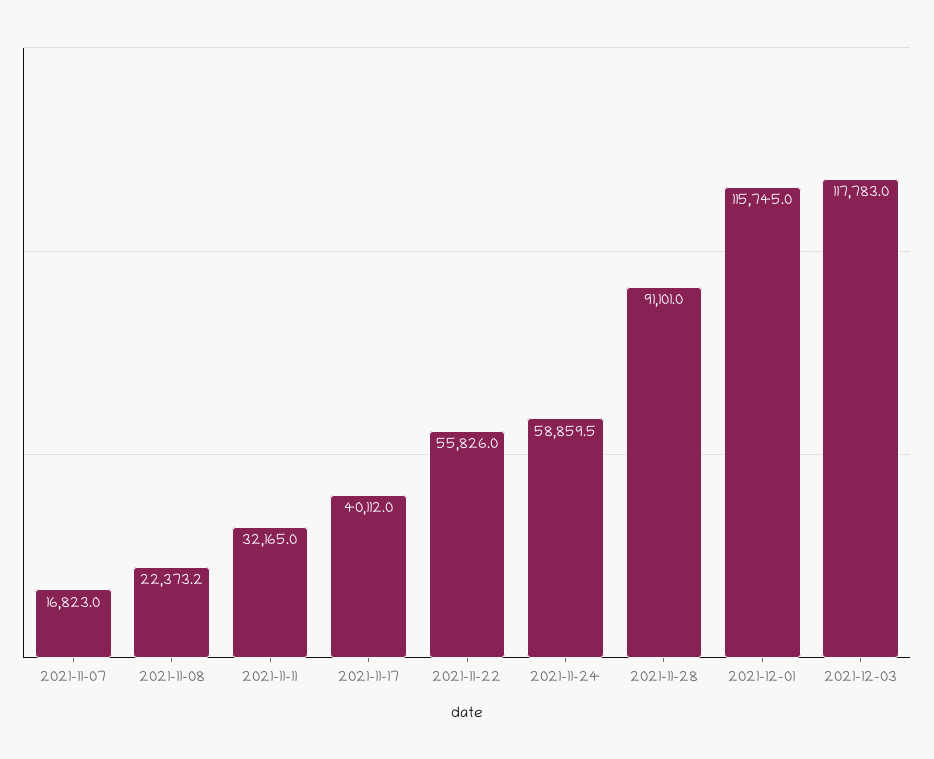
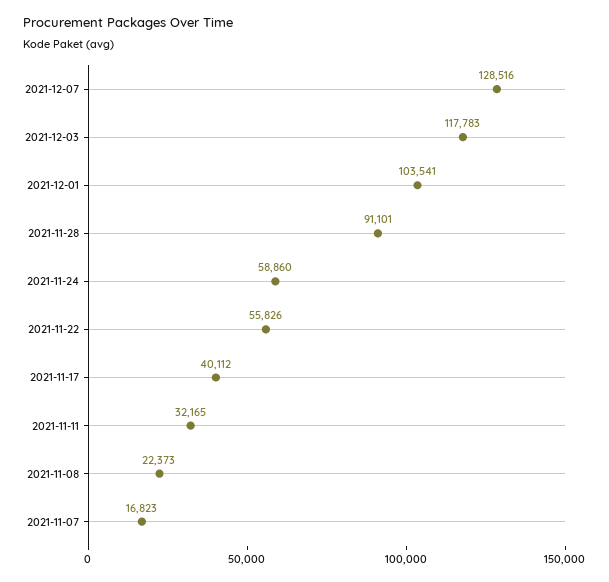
2021-12-01: 115745 -> 103541
2021-12-07: none -> 128516

